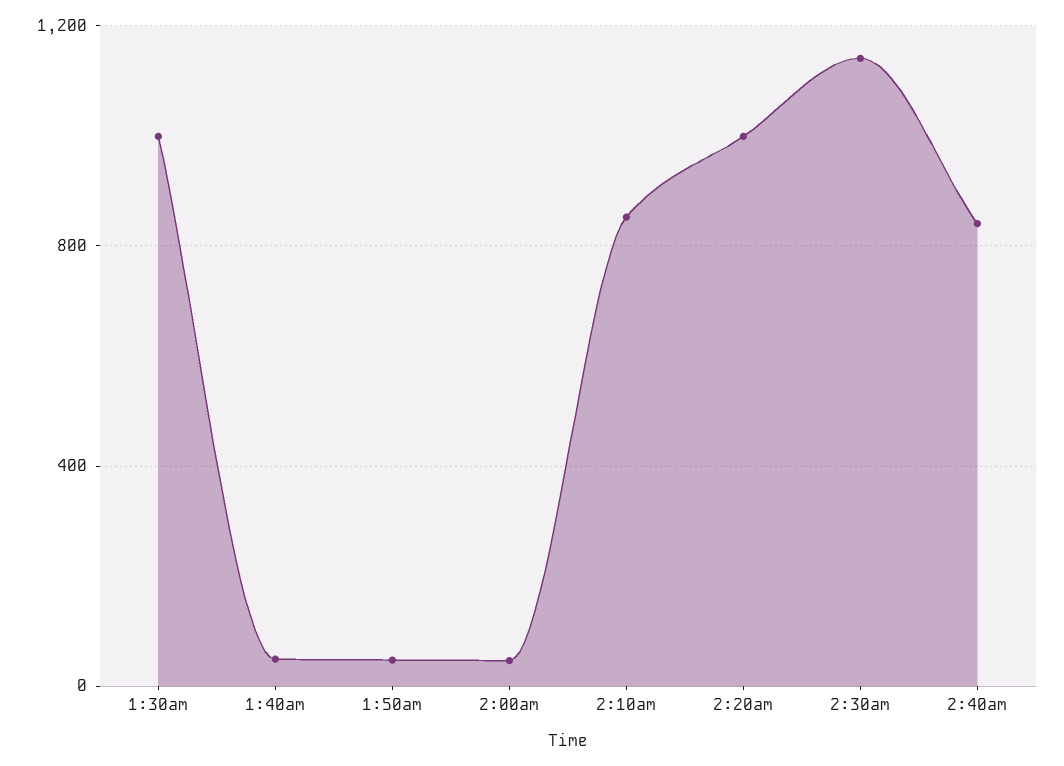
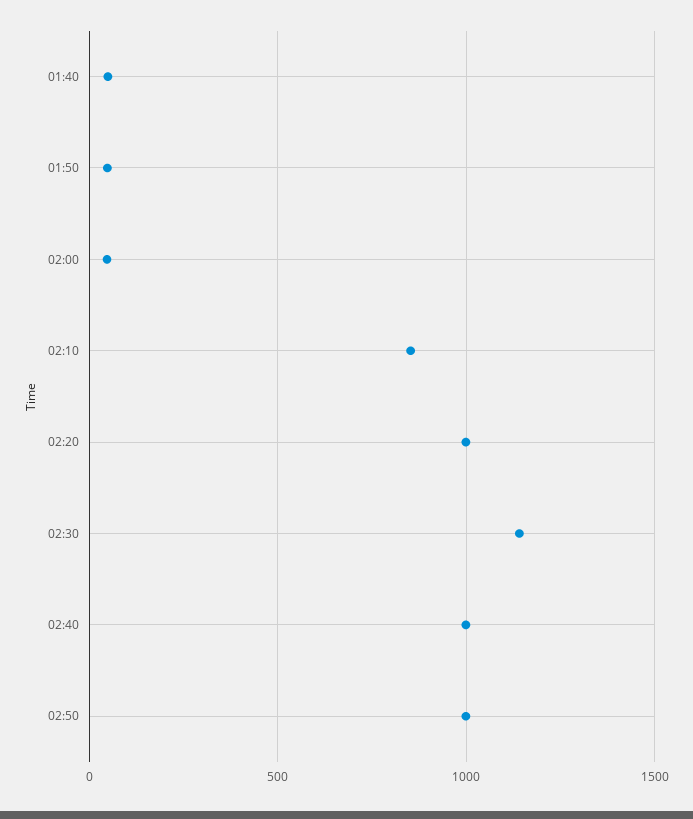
1:30am: 1000 -> none
2:40am: 850 -> 1000
02:50: none -> 1000

